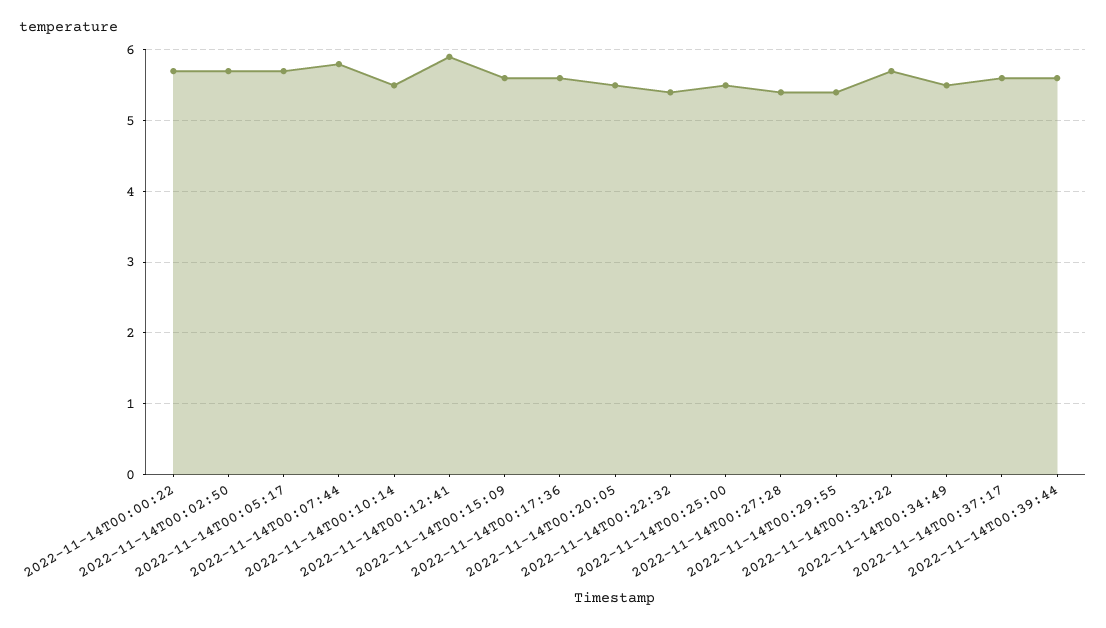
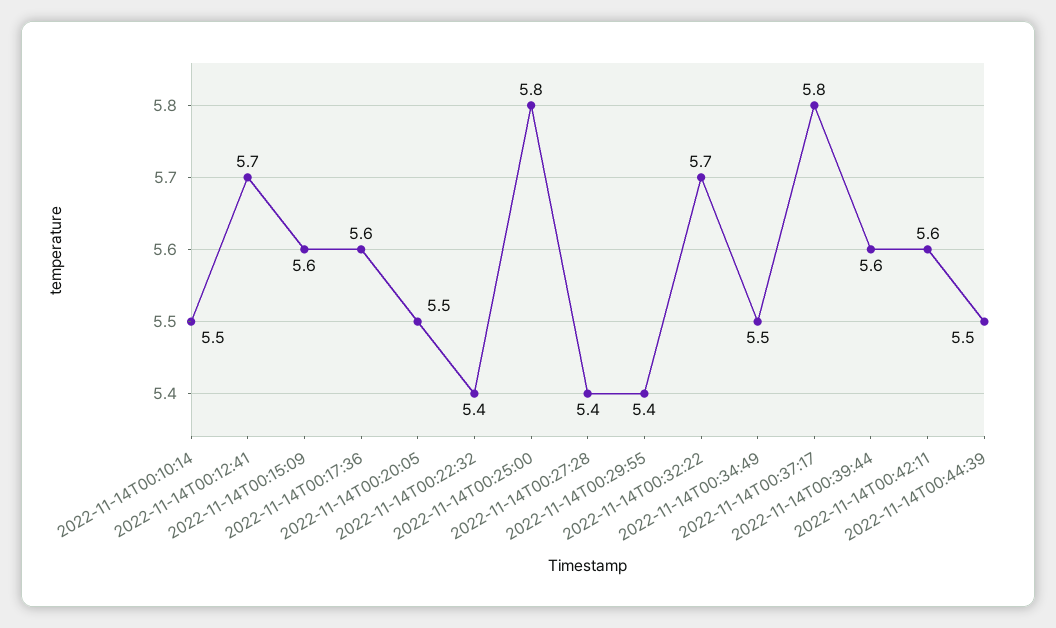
2022-11-14T00:00:22: 5.7 -> none
2022-11-14T00:02:50: 5.7 -> none
2022-11-14T00:05:17: 5.7 -> none
2022-11-14T00:07:44: 5.8 -> none
2022-11-14T00:12:41: 5.9 -> 5.7
2022-11-14T00:25:00: 5.5 -> 5.8
2022-11-14T00:37:17: 5.6 -> 5.8
2022-11-14T00:42:11: none -> 5.6
2022-11-14T00:44:39: none -> 5.5

